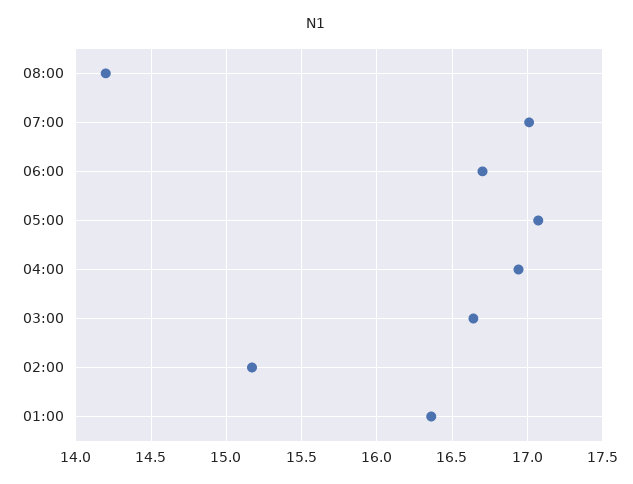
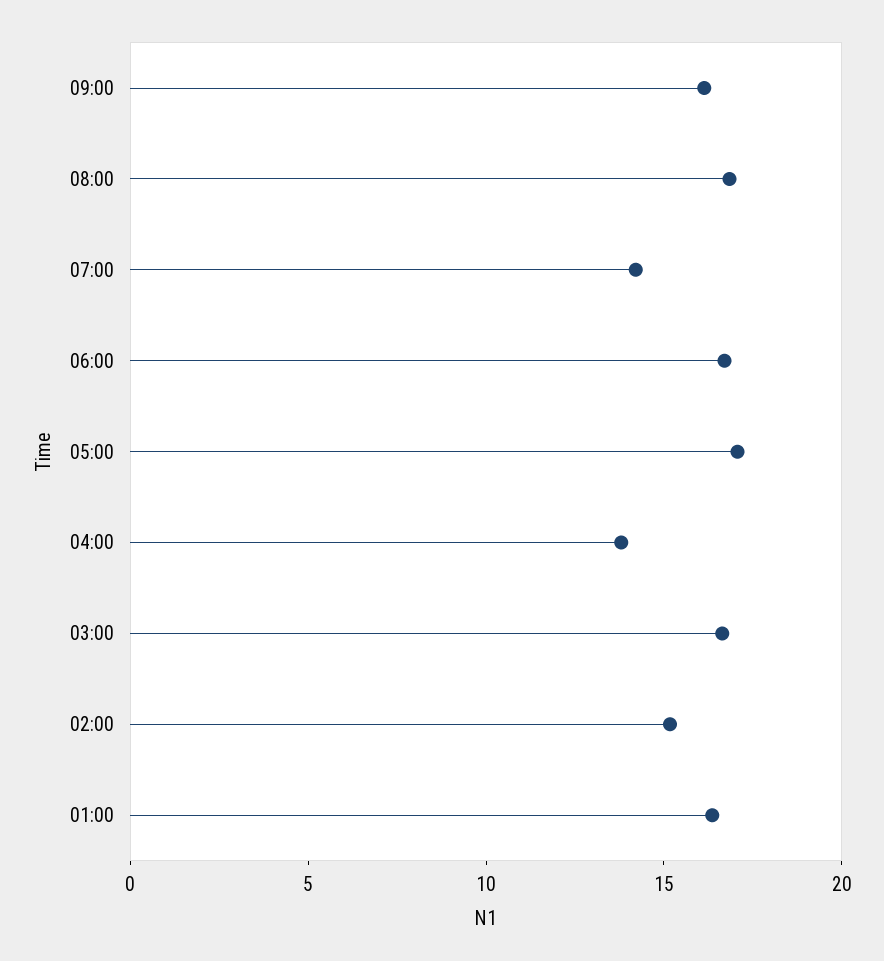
08:00: 14.2 -> 17
07:00: 17 -> 14
04:00: 16.95 -> 14
09:00: none -> 16

